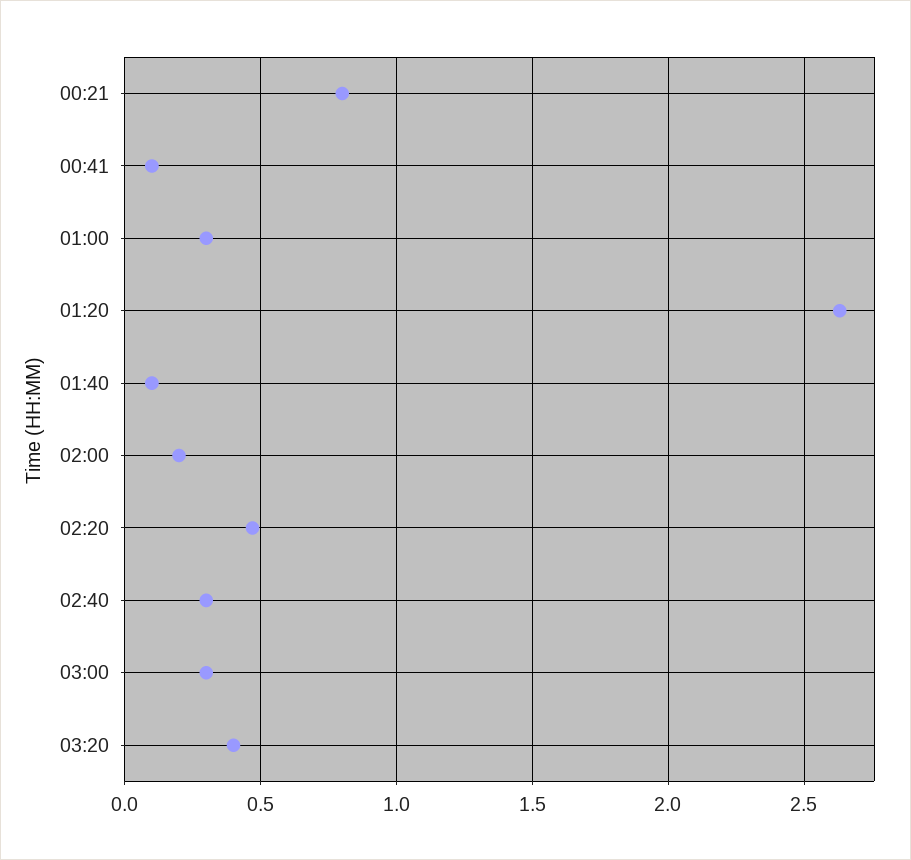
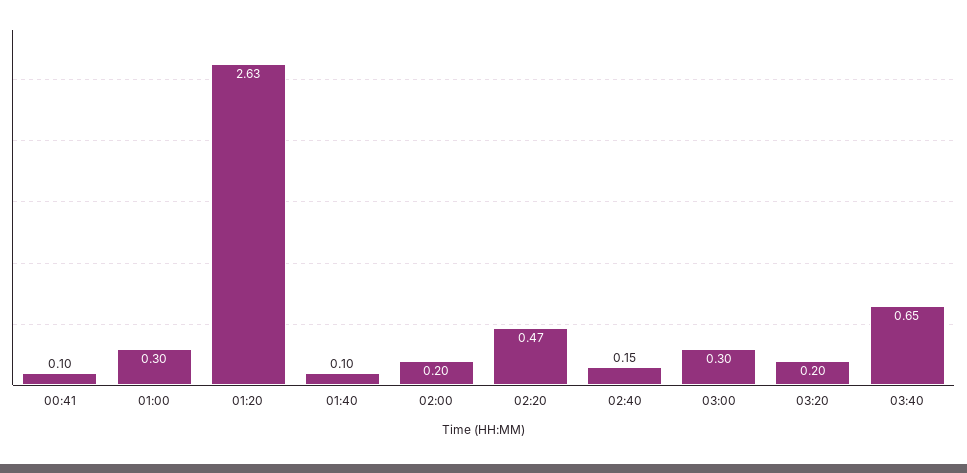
00:21: 0.8 -> none
02:40: 0.3 -> 0.15
03:20: 0.4 -> 0.2
03:40: none -> 0.65

